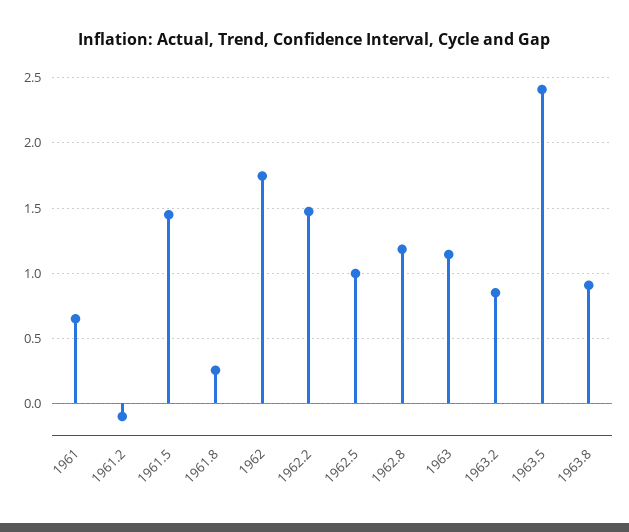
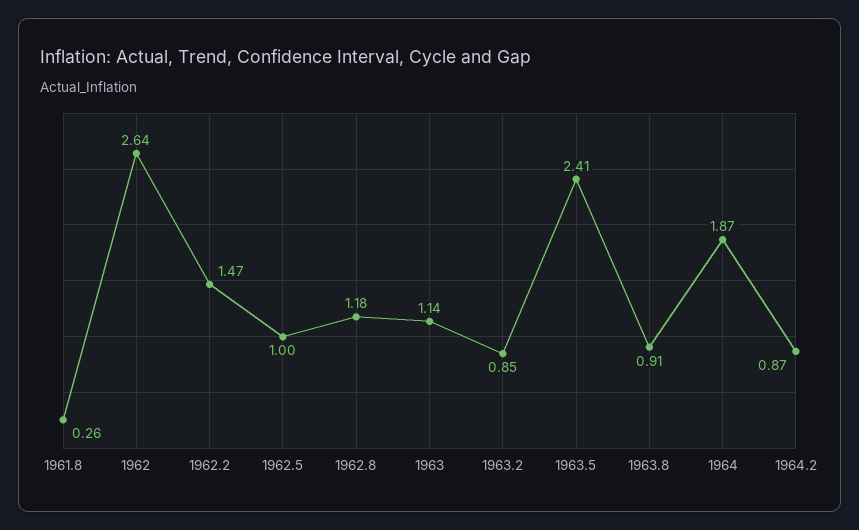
1961: 0.65 -> none
1961.2: -0.1 -> none
1961.5: 1.45 -> none
1962: 1.75 -> 2.64
1964: none -> 1.87
1964.2: none -> 0.87

